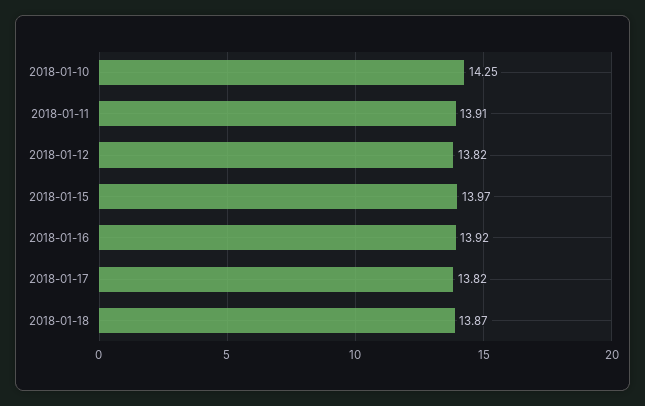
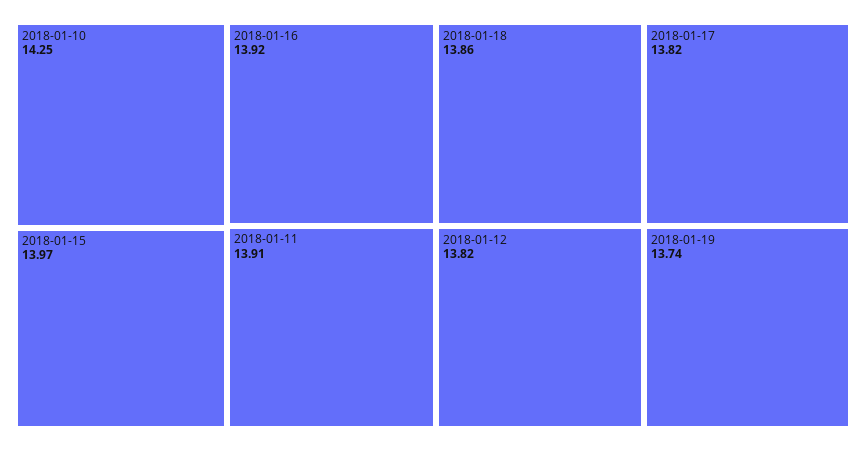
2018-01-18: 13.87 -> 13.86
2018-01-19: none -> 13.74

